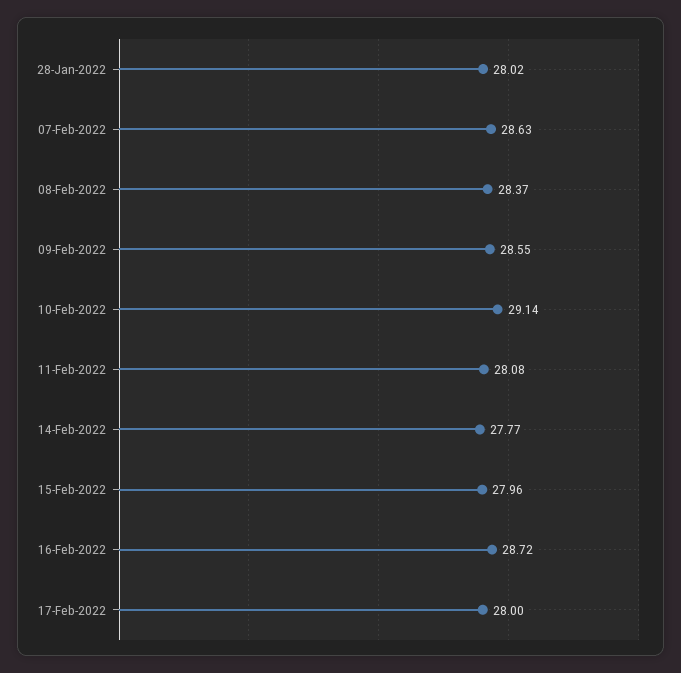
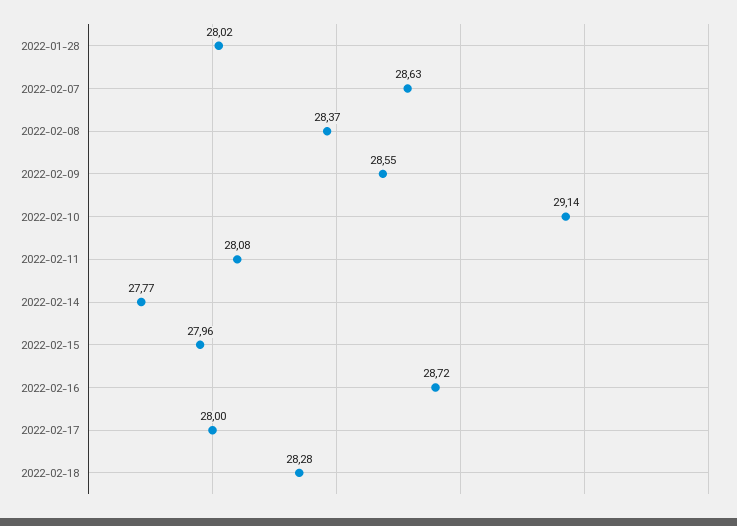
2022-02-18: none -> 28.28

